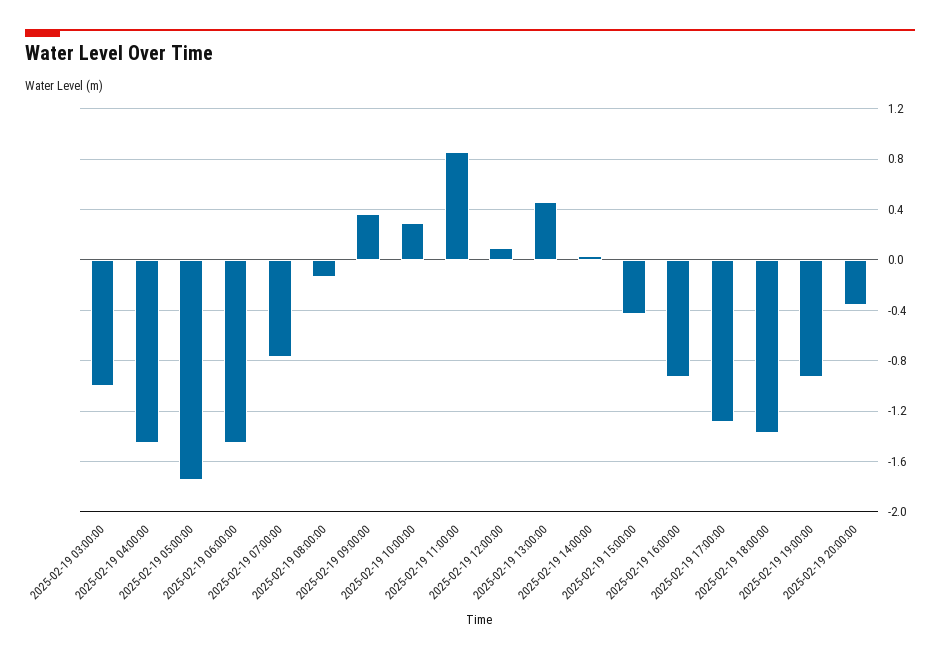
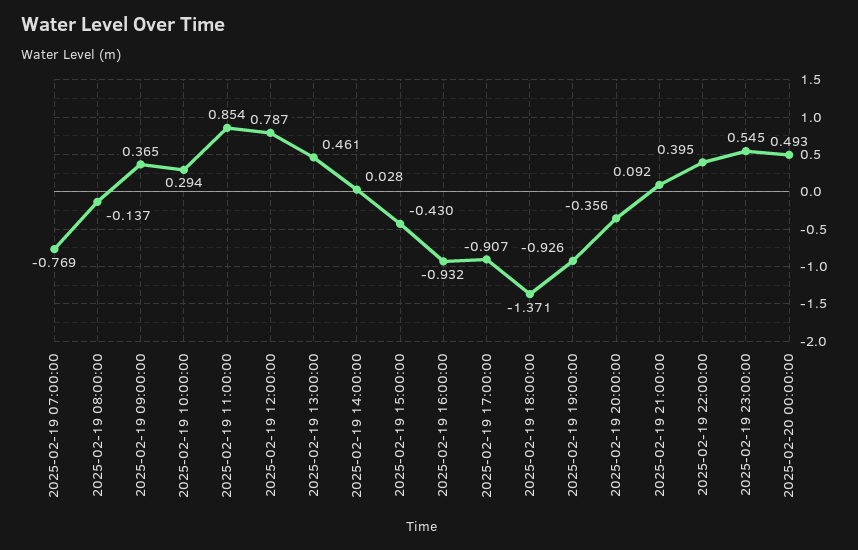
2025-02-19 03:00:00: -1 -> none
2025-02-19 04:00:00: -1.45 -> none
2025-02-19 05:00:00: -1.75 -> none
2025-02-19 06:00:00: -1.45 -> none
2025-02-19 12:00:00: 0.1 -> 0.787
2025-02-19 17:00:00: -1.3 -> -0.907
2025-02-19 21:00:00: none -> 0.092
2025-02-19 22:00:00: none -> 0.395
2025-02-19 23:00:00: none -> 0.545
2025-02-20 00:00:00: none -> 0.493

